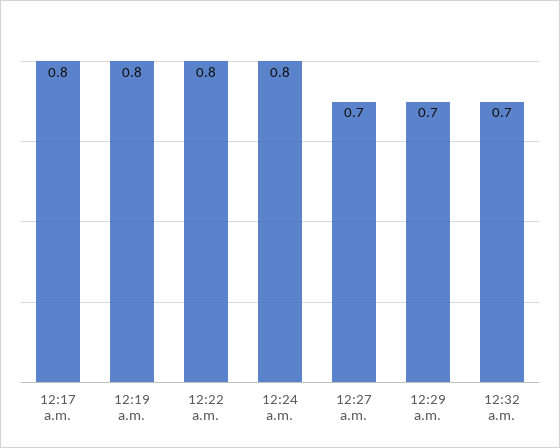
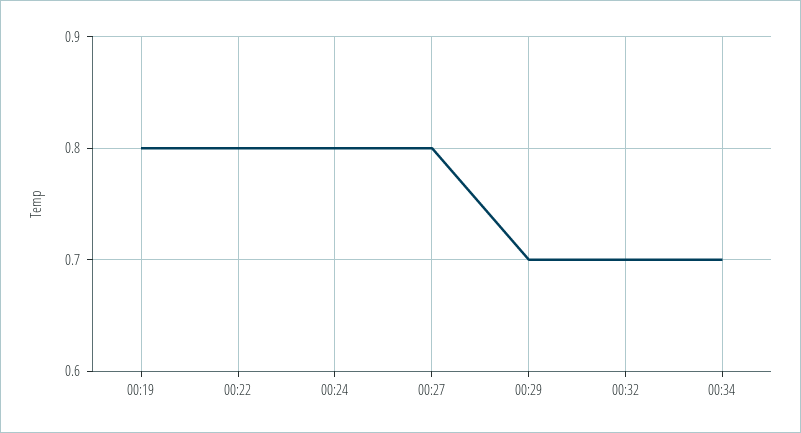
12:17 a.m.: 0.8 -> none
12:27 a.m.: 0.7 -> 0.8
00:34: none -> 0.7

